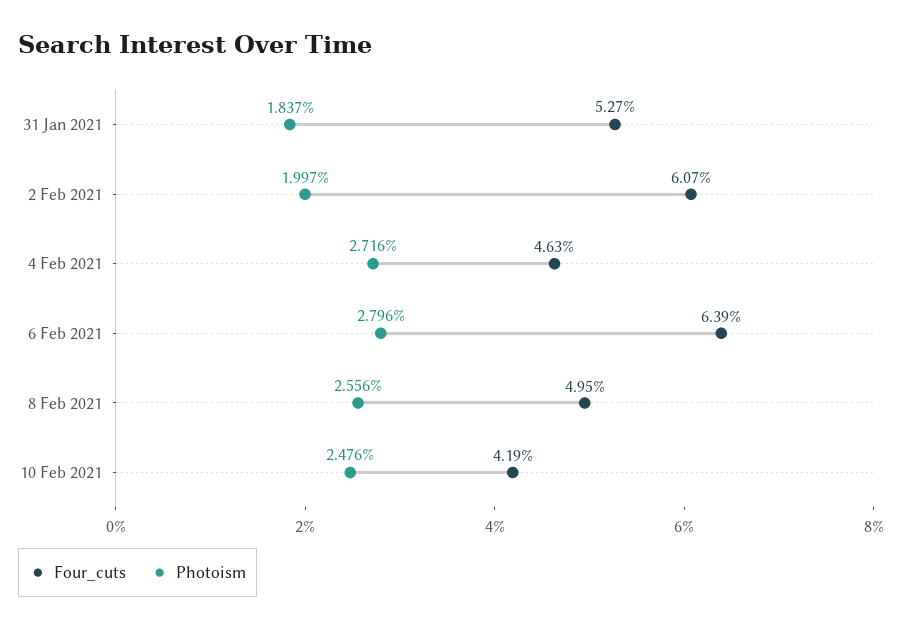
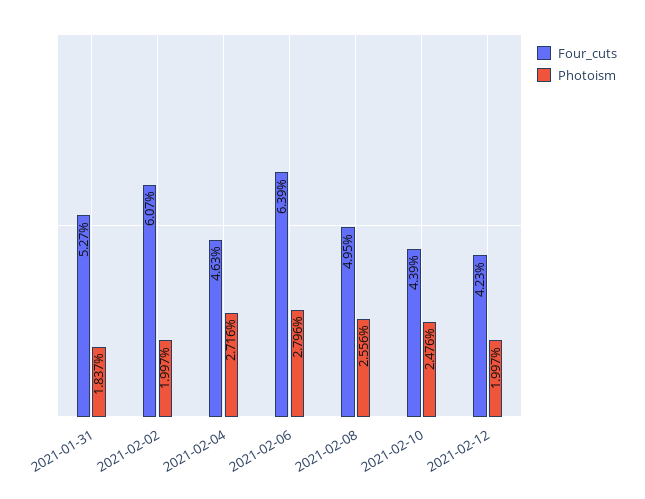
Four_cuts, 10 Feb 2021: 4.19 -> 4.39
Four_cuts, 2021-02-12: none -> 4.23
Photoism, 2021-02-12: none -> 1.997

